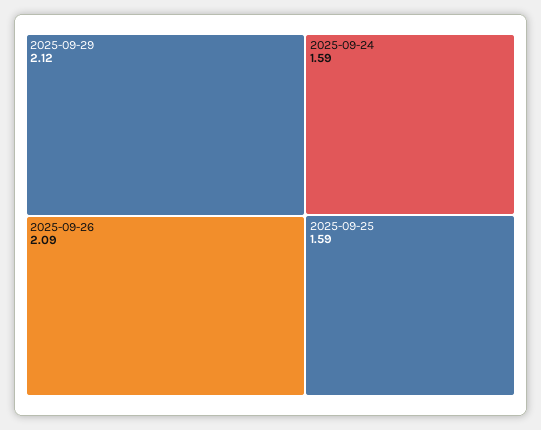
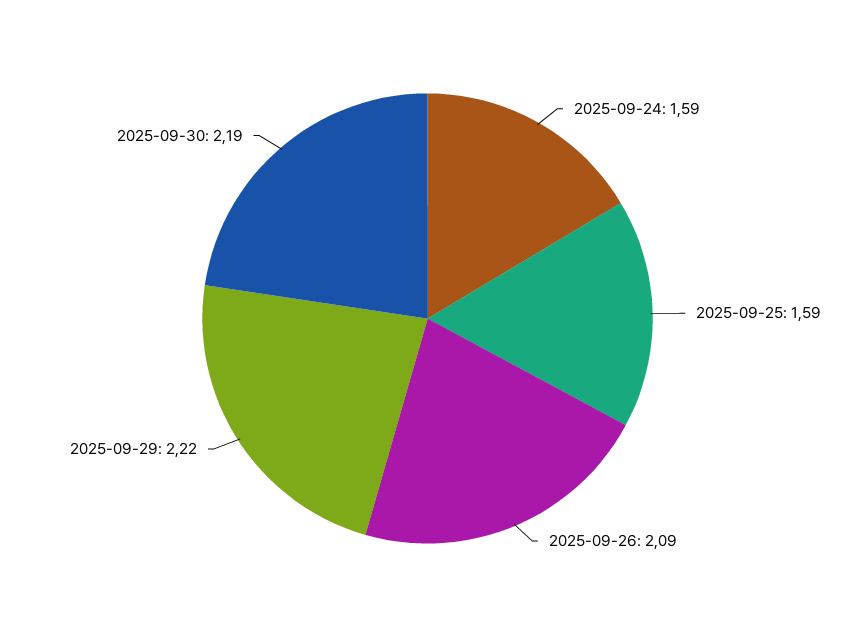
2025-09-29: 2.12 -> 2.22
2025-09-30: none -> 2.19

